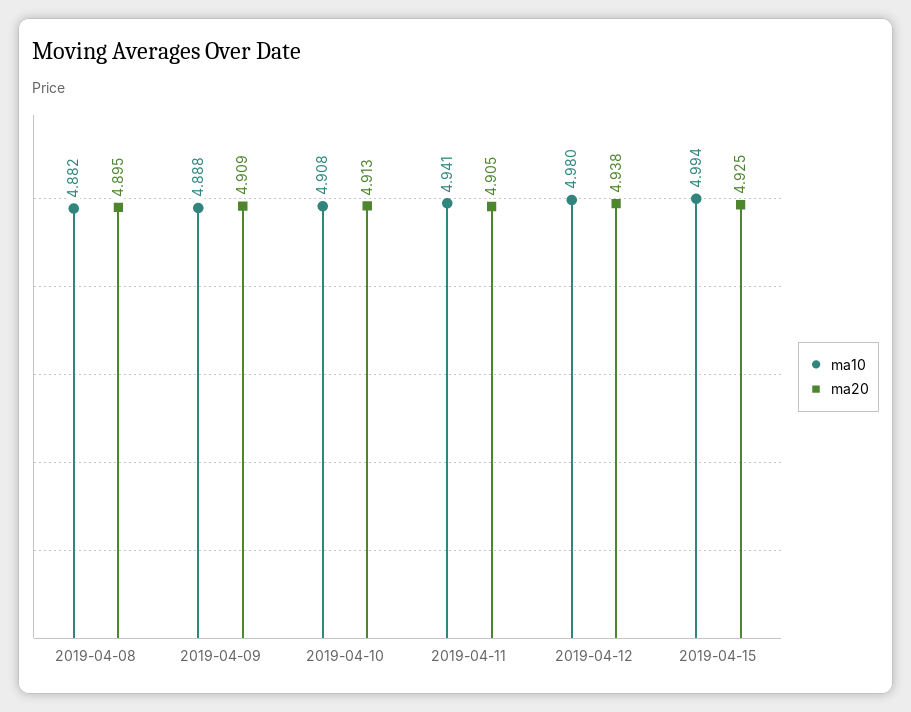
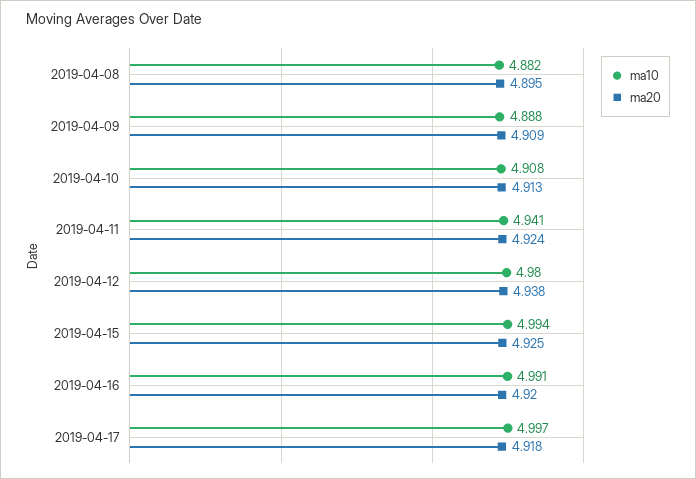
ma20, 2019-04-11: 4.905 -> 4.924
ma10, 2019-04-16: none -> 4.991
ma20, 2019-04-16: none -> 4.92
ma10, 2019-04-17: none -> 4.997
ma20, 2019-04-17: none -> 4.918

